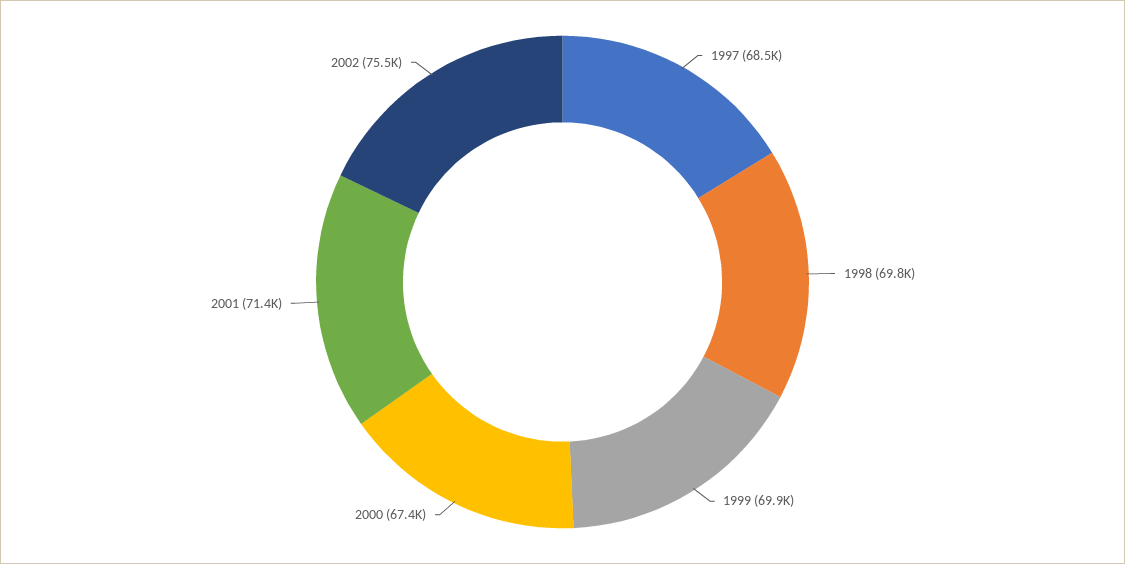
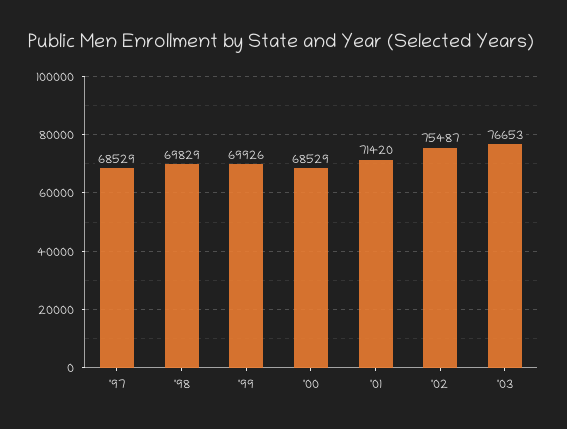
2000: 67400 -> 68529
'03: none -> 76653

